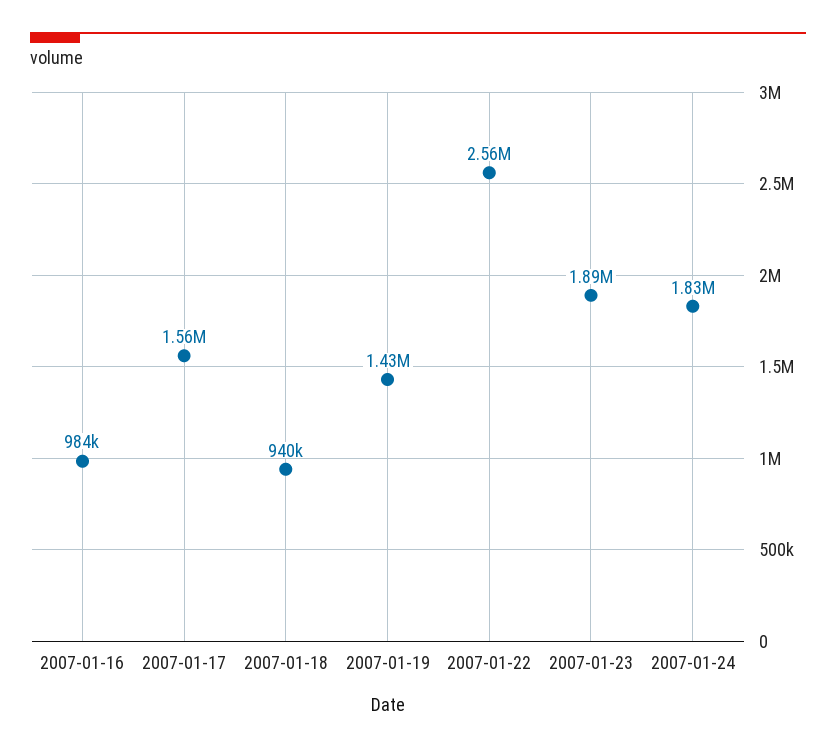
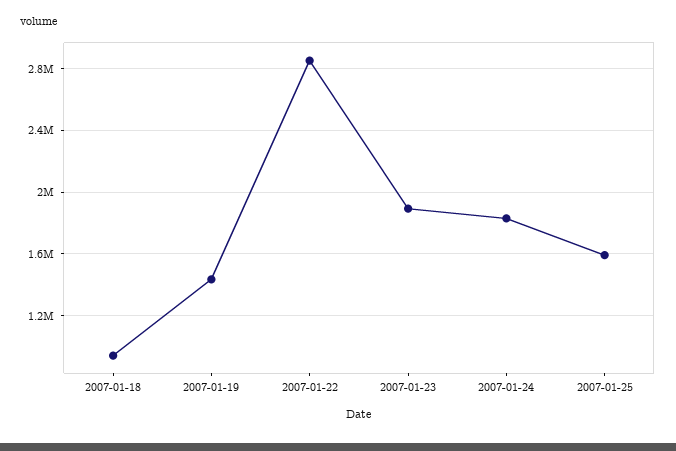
2007-01-16: 984000 -> none
2007-01-17: 1560000 -> none
2007-01-22: 2560000 -> 2850000
2007-01-25: none -> 1600000

